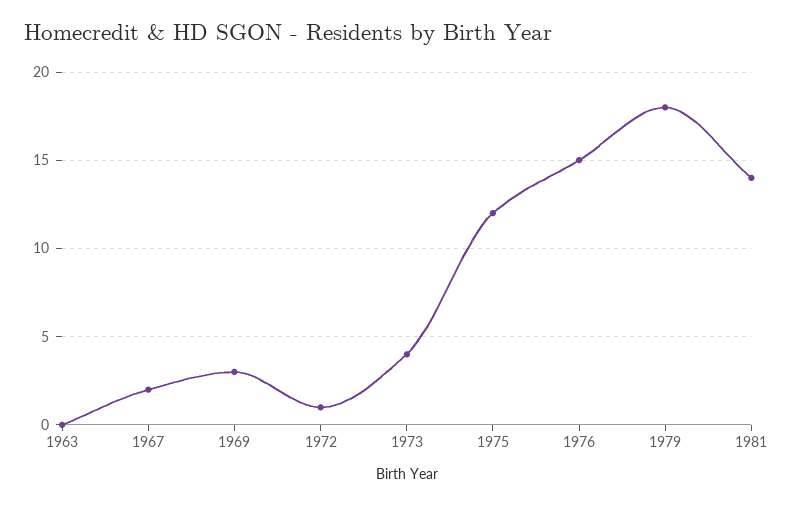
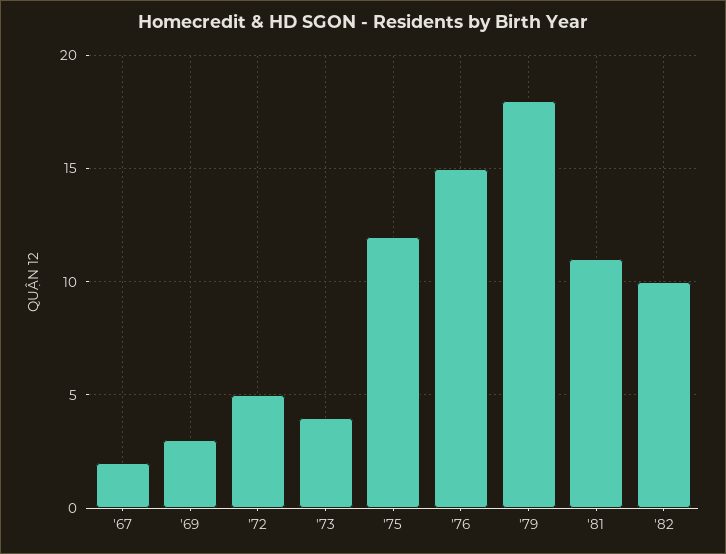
1963: 0 -> none
1972: 1 -> 5
1981: 14 -> 11
'82: none -> 10

